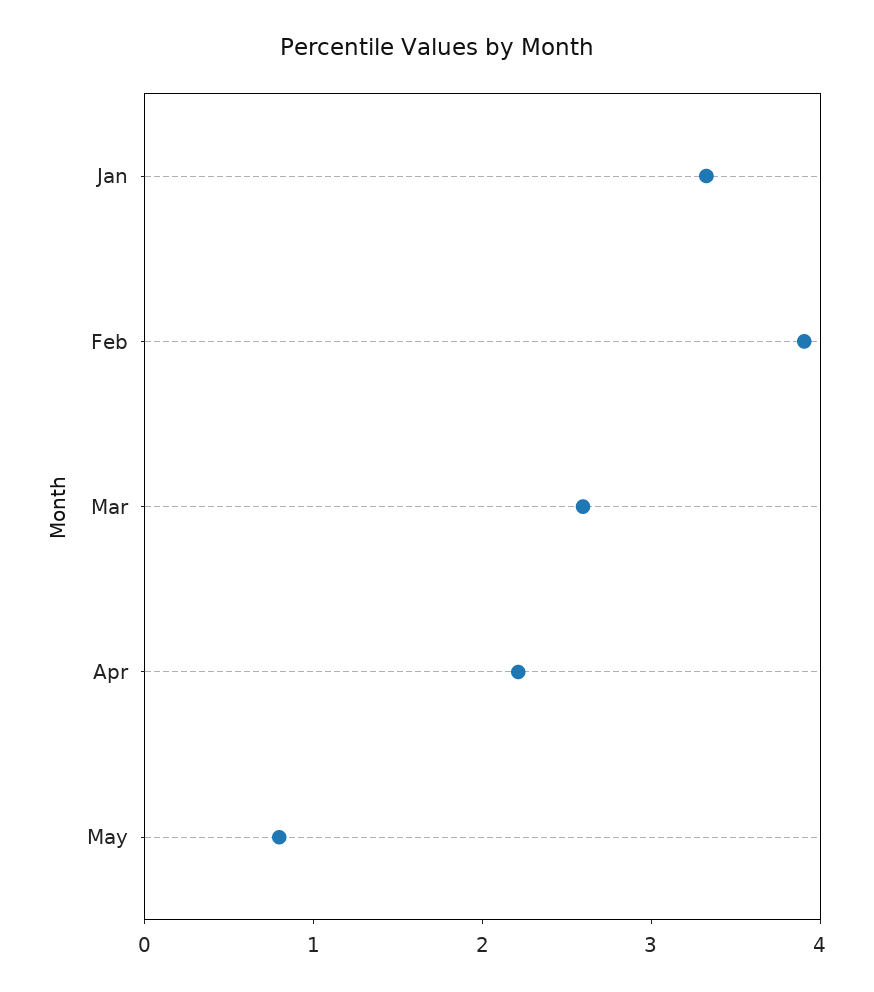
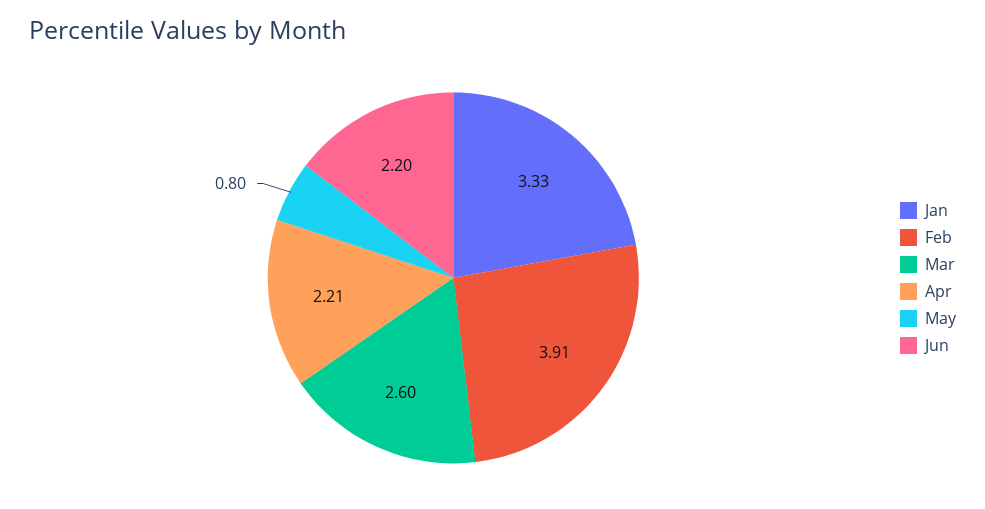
Jun: none -> 2.2

